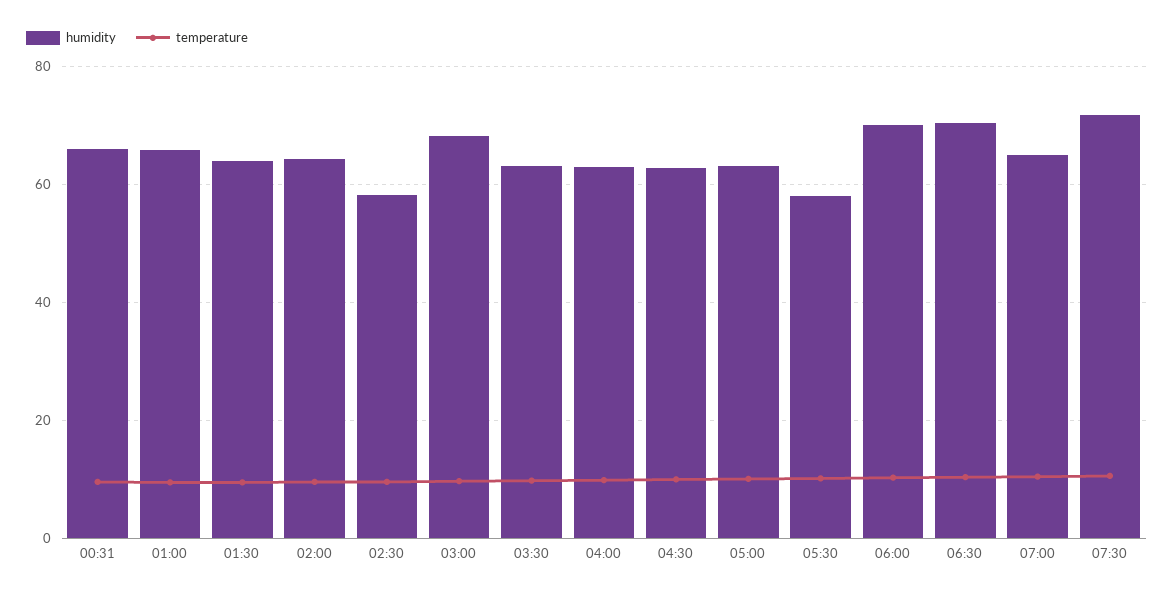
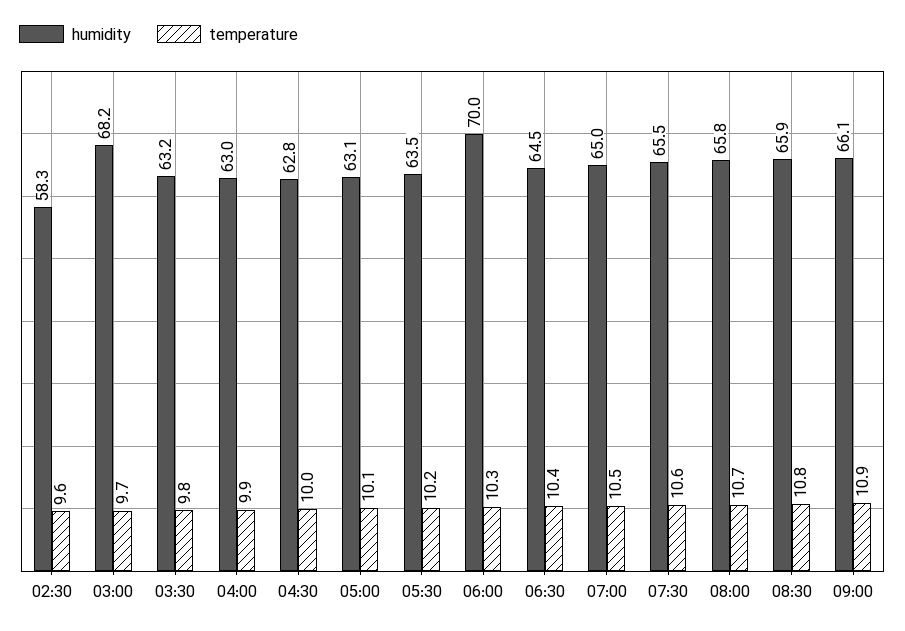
humidity, 00:31: 66 -> none
temperature, 00:31: 10 -> none
humidity, 01:00: 66 -> none
temperature, 01:00: 10 -> none
humidity, 01:30: 64 -> none
temperature, 01:30: 10 -> none
humidity, 02:00: 64 -> none
temperature, 02:00: 10 -> none
humidity, 05:30: 58 -> 63.5
humidity, 06:30: 70 -> 64.5
humidity, 07:30: 72 -> 65.5
humidity, 08:00: none -> 65.8
temperature, 08:00: none -> 10.7
humidity, 08:30: none -> 65.9
temperature, 08:30: none -> 10.8
humidity, 09:00: none -> 66.1
temperature, 09:00: none -> 10.9

